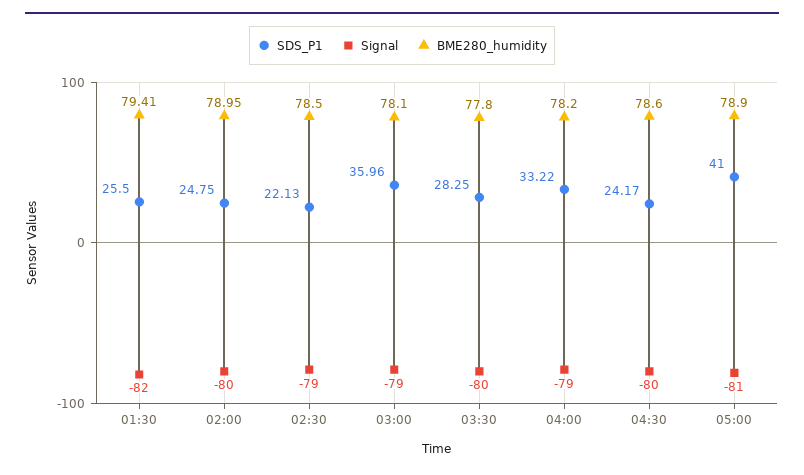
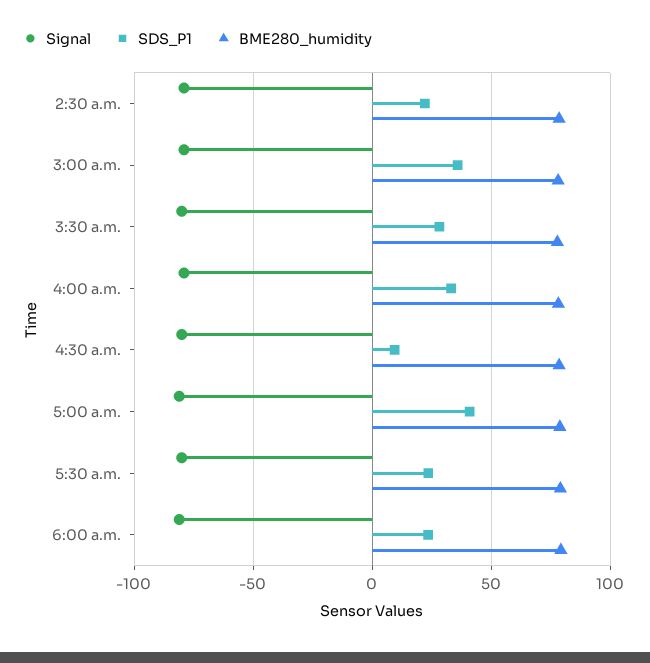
SDS_P1, 01:30: 25.5 -> none
Signal, 01:30: -82 -> none
BME280_humidity, 01:30: 79.41 -> none
SDS_P1, 02:00: 24.75 -> none
Signal, 02:00: -80 -> none
BME280_humidity, 02:00: 78.95 -> none
SDS_P1, 04:30: 24.17 -> 10
Signal, 5:30 a.m.: none -> -80
SDS_P1, 5:30 a.m.: none -> 25
BME280_humidity, 5:30 a.m.: none -> 80
Signal, 6:00 a.m.: none -> -80
SDS_P1, 6:00 a.m.: none -> 25
BME280_humidity, 6:00 a.m.: none -> 80

